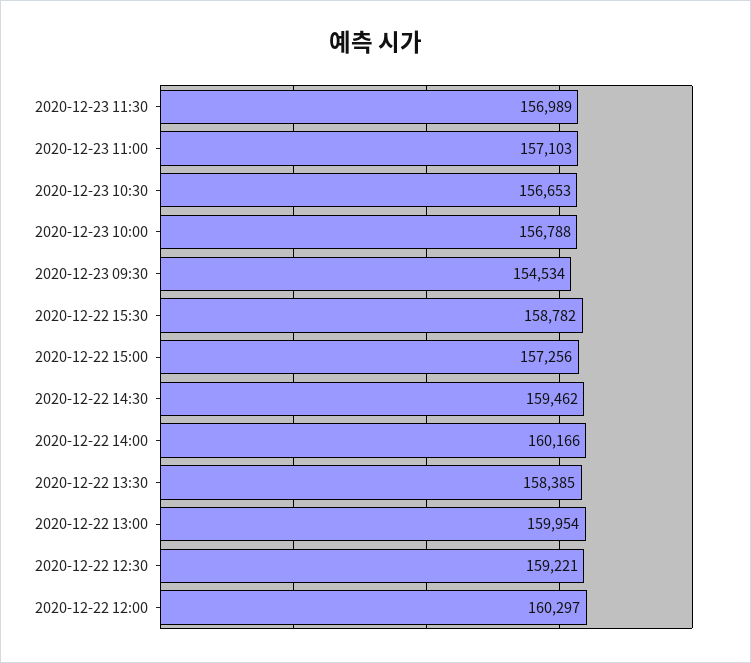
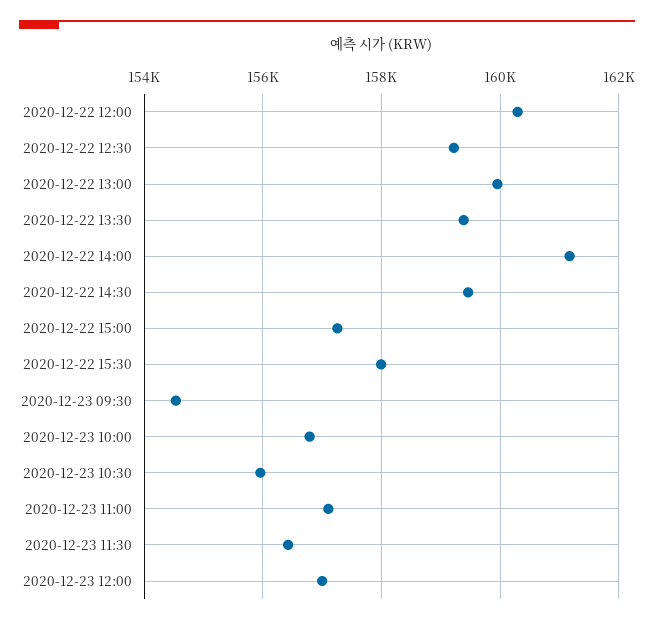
2020-12-23 11:30: 156989 -> 156400
2020-12-23 10:30: 156653 -> 156000
2020-12-22 15:30: 158782 -> 158000
2020-12-22 14:00: 160166 -> 161200
2020-12-22 13:30: 158385 -> 159400
2020-12-23 12:00: none -> 157000

